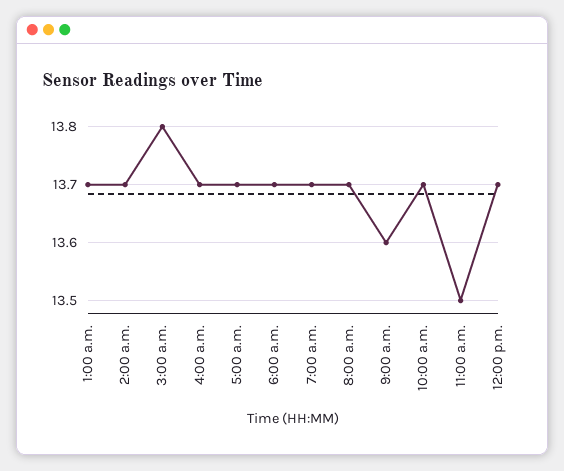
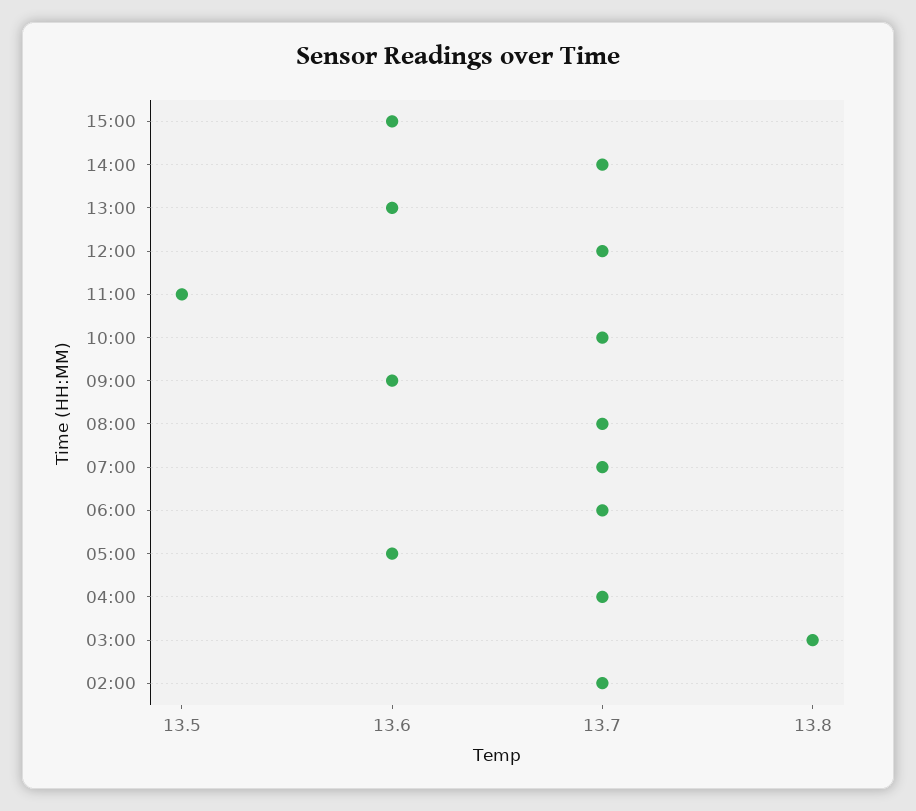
1:00 a.m.: 13.7 -> none
5:00 a.m.: 13.7 -> 13.6
15:00: none -> 13.6
14:00: none -> 13.7
13:00: none -> 13.6

